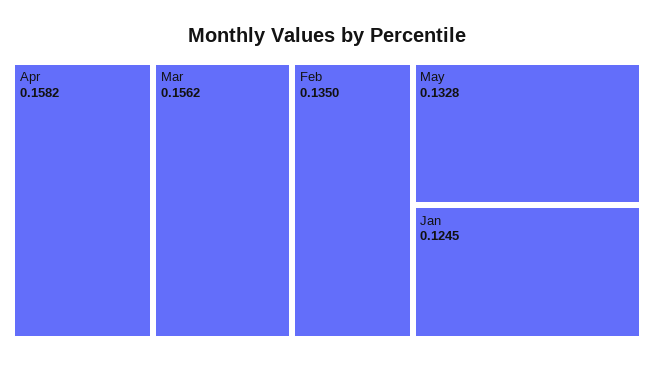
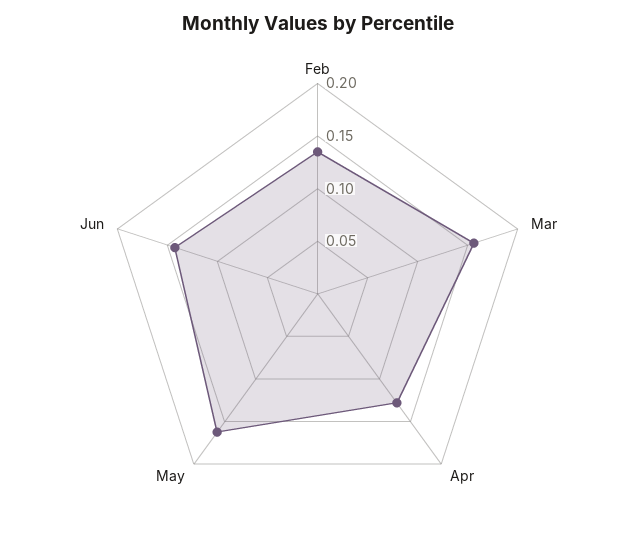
Apr: 0.1582 -> 0.13
May: 0.1328 -> 0.16
Jan: 0.1245 -> none
Jun: none -> 0.14

